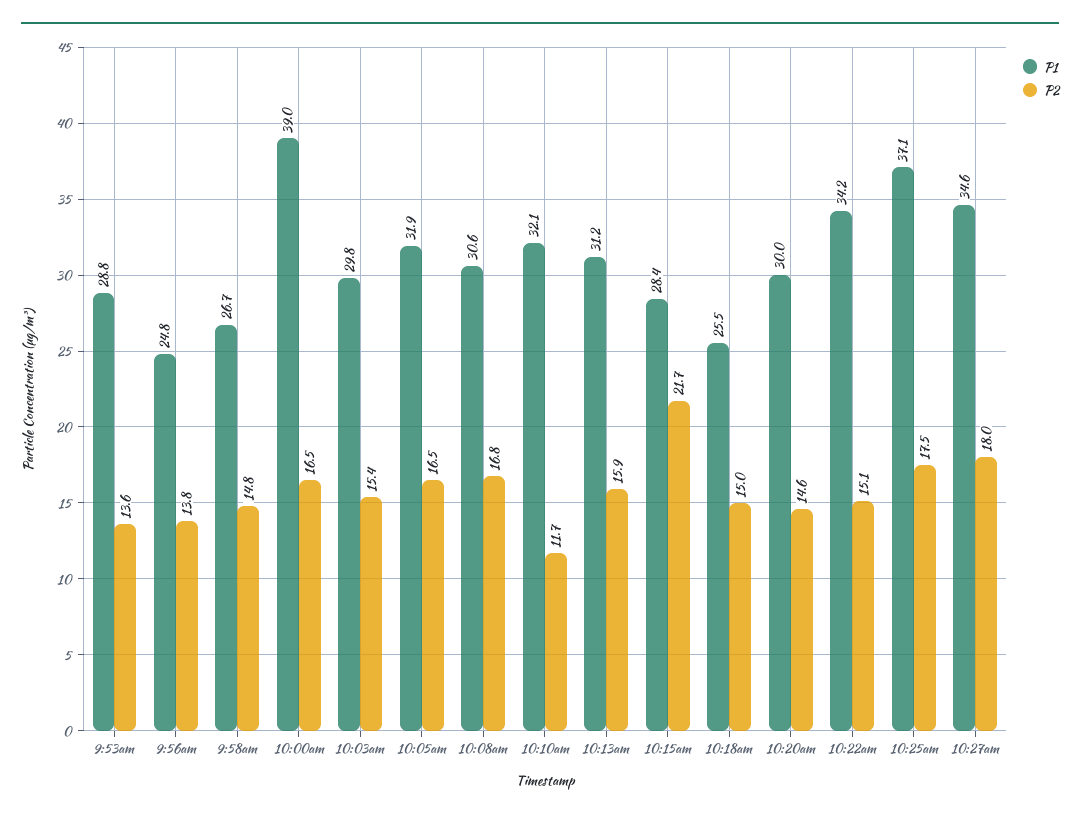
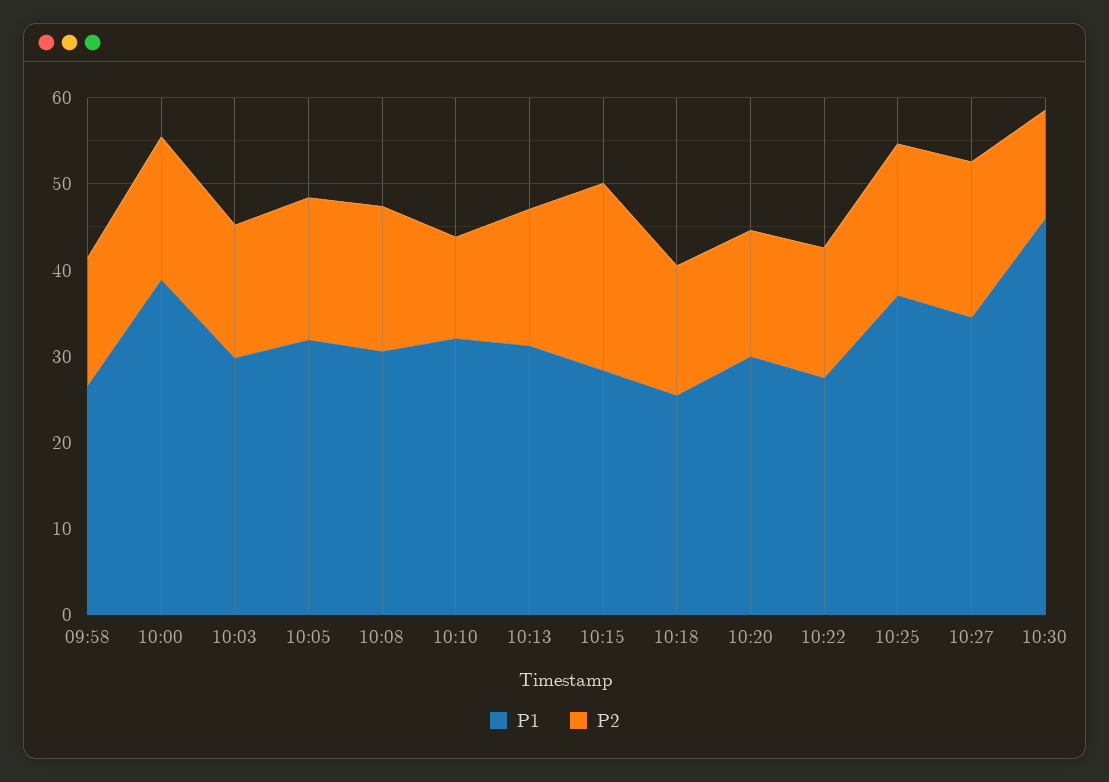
P1, 9:53am: 28.8 -> none
P2, 9:53am: 13.6 -> none
P1, 9:56am: 24.8 -> none
P2, 9:56am: 13.8 -> none
P1, 10:22am: 34.2 -> 28
P1, 10:30: none -> 46
P2, 10:30: none -> 12

